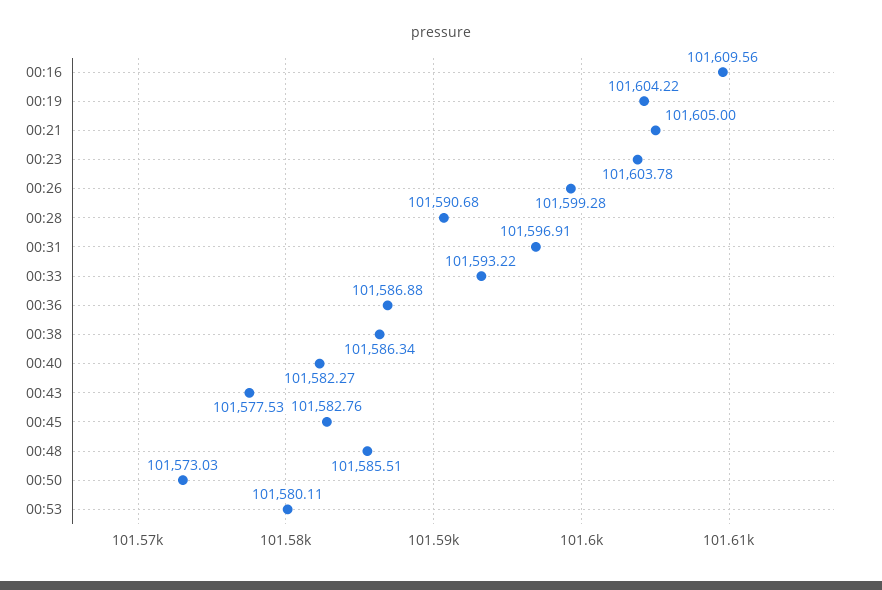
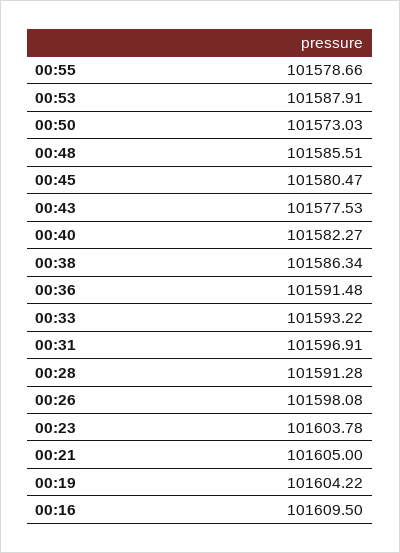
00:16: 101609.56 -> 101609.5
00:26: 101599.28 -> 101598.08
00:28: 101590.68 -> 101591.28
00:36: 101586.88 -> 101591.48
00:45: 101582.76 -> 101580.47
00:53: 101580.11 -> 101587.91
00:55: none -> 101578.66

